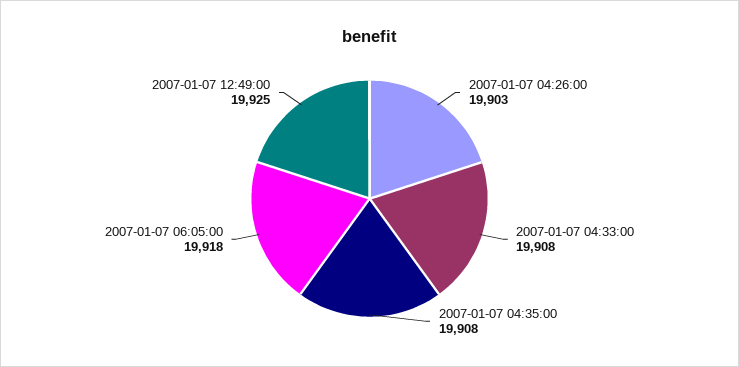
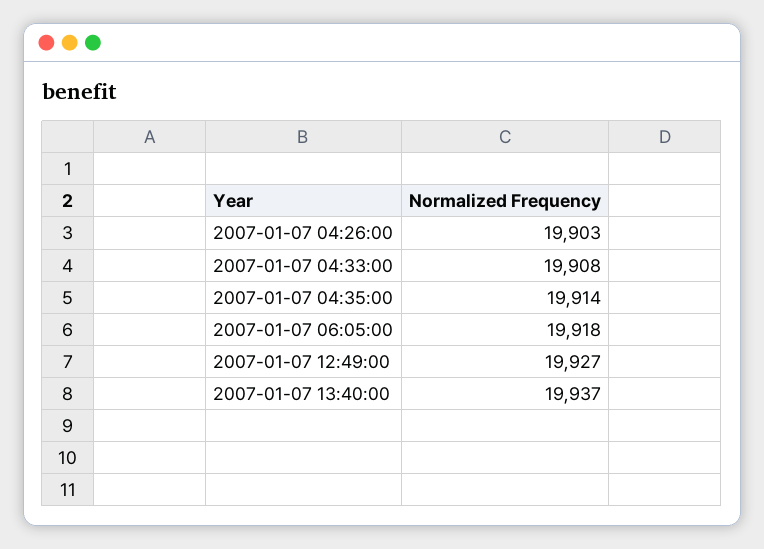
2007-01-07 04:35:00: 19908 -> 19914
2007-01-07 12:49:00: 19925 -> 19927
2007-01-07 13:40:00: none -> 19937

